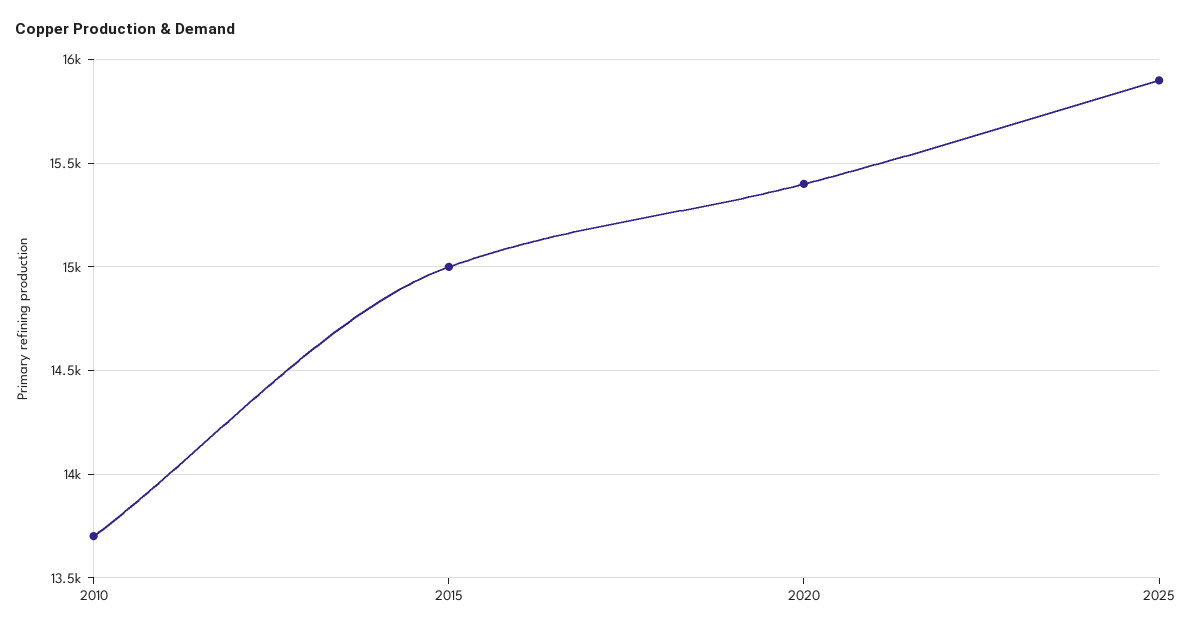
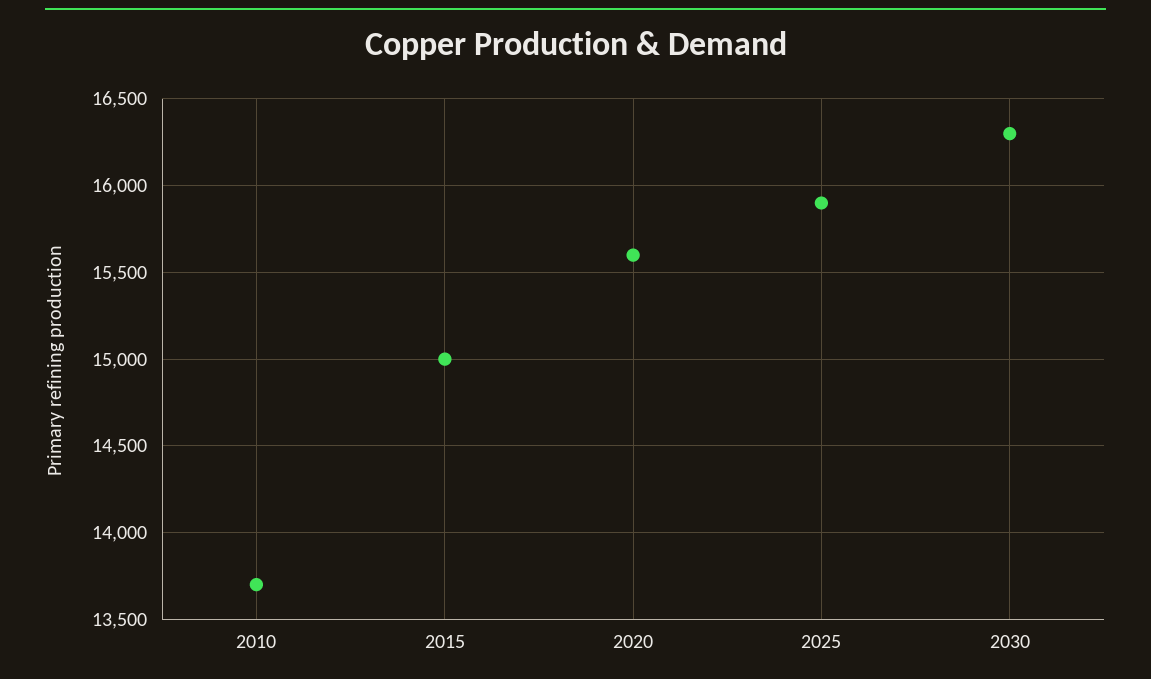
2020: 15400 -> 15600
2030: none -> 16300

